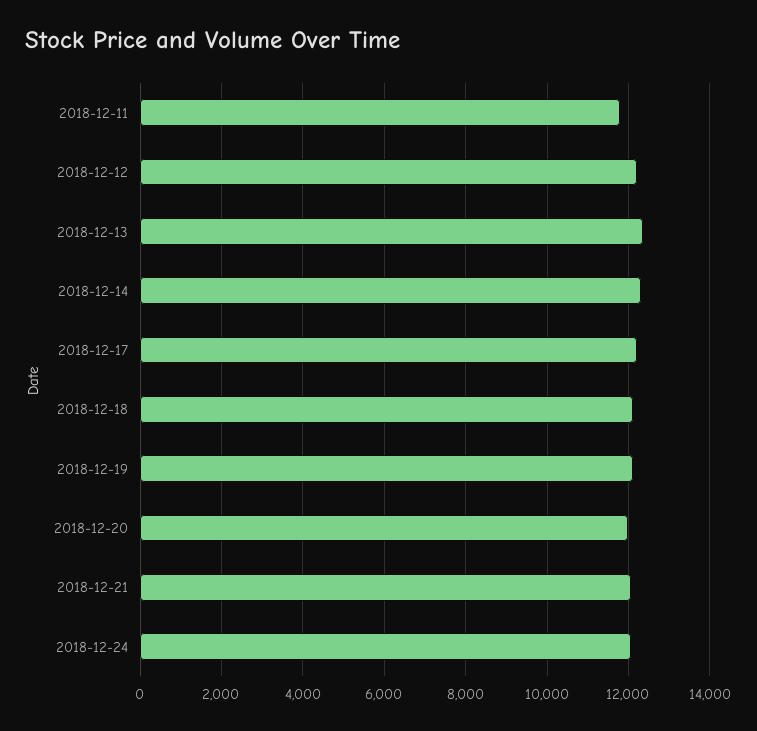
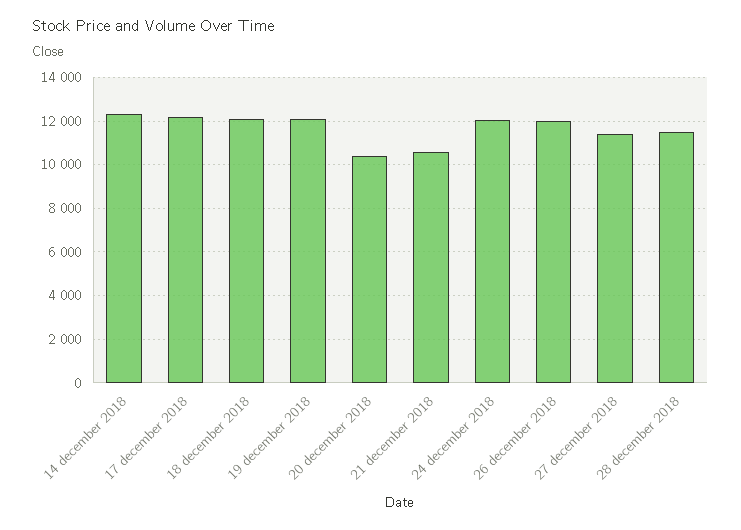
2018-12-11: 11800 -> none
2018-12-12: 12200 -> none
2018-12-13: 12400 -> none
2018-12-20: 12000 -> 10500
2018-12-21: 12000 -> 10500
26 december 2018: none -> 12000
27 december 2018: none -> 11500
28 december 2018: none -> 11500

